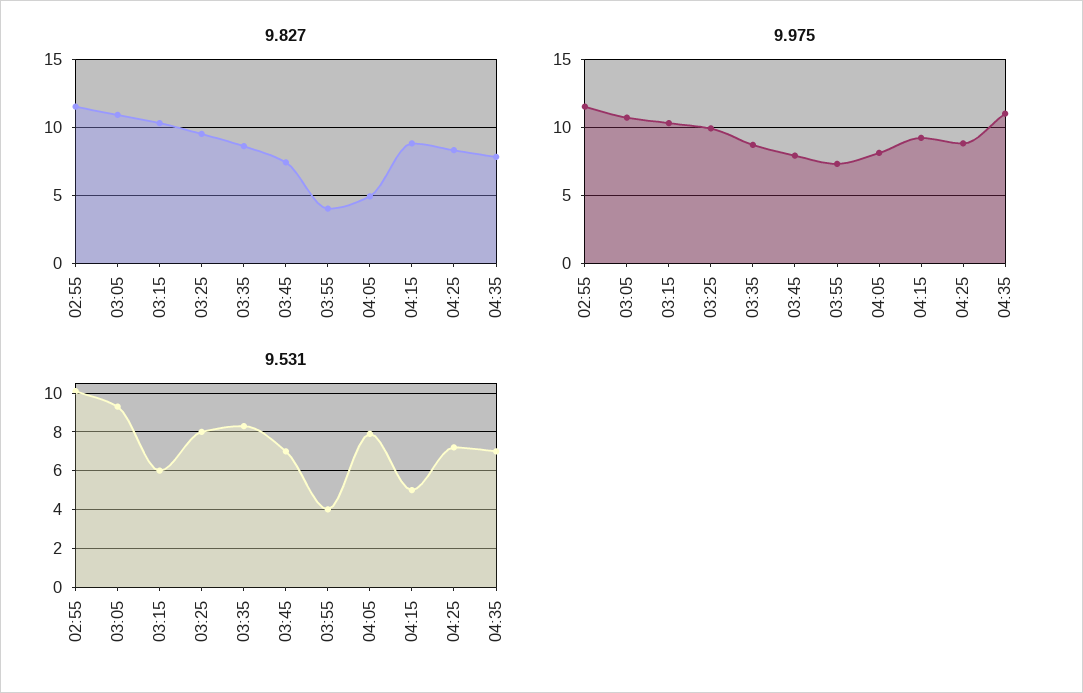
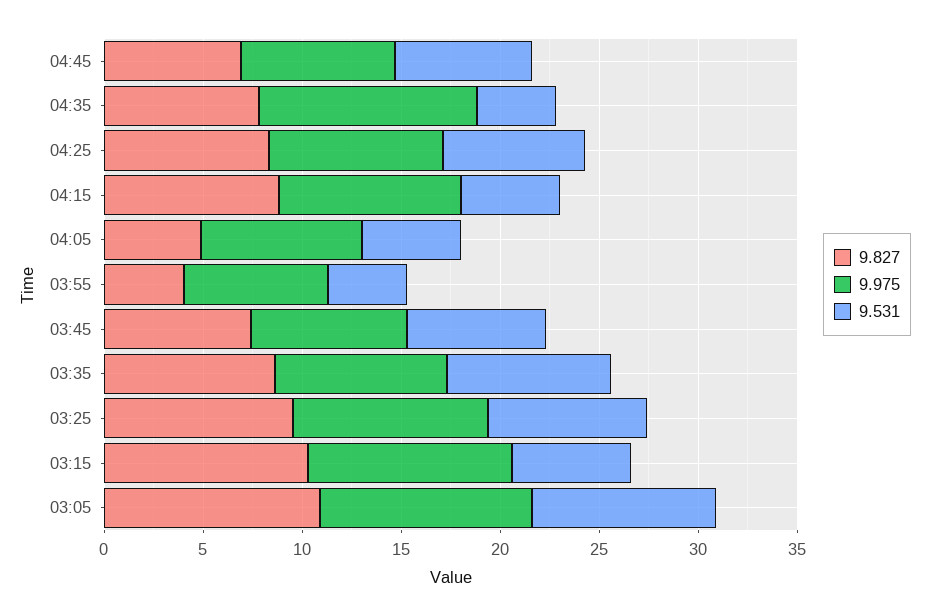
9.827, 02:55: 11.5 -> none
9.975, 02:55: 11.5 -> none
9.531, 02:55: 10 -> none
9.531, 04:05: 8 -> 5
9.531, 04:35: 7 -> 4
9.827, 04:45: none -> 7
9.975, 04:45: none -> 8
9.531, 04:45: none -> 7

